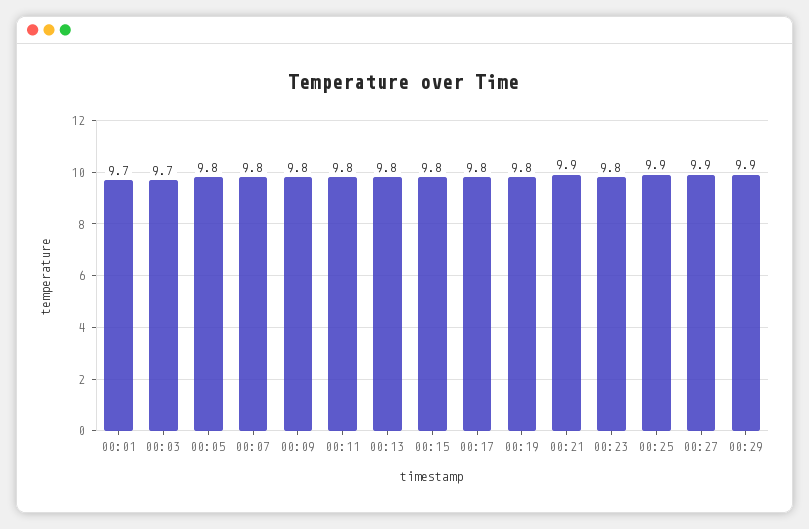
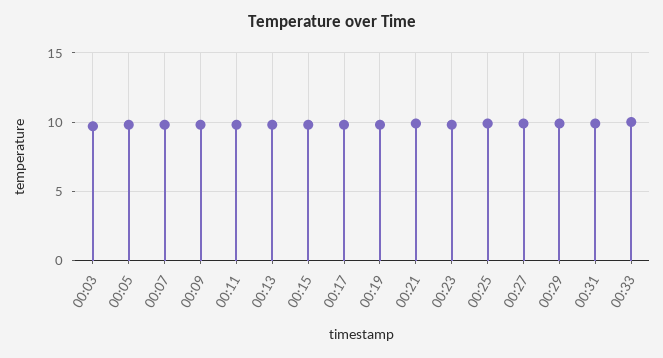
00:01: 9.7 -> none
00:31: none -> 10
00:33: none -> 10

